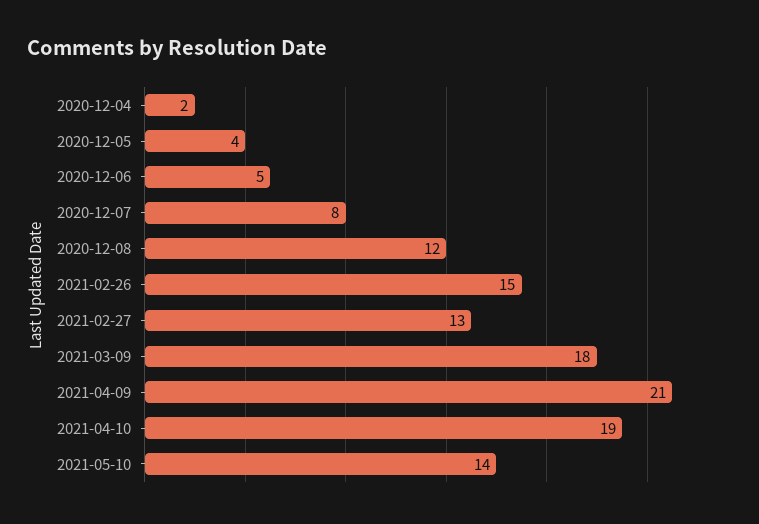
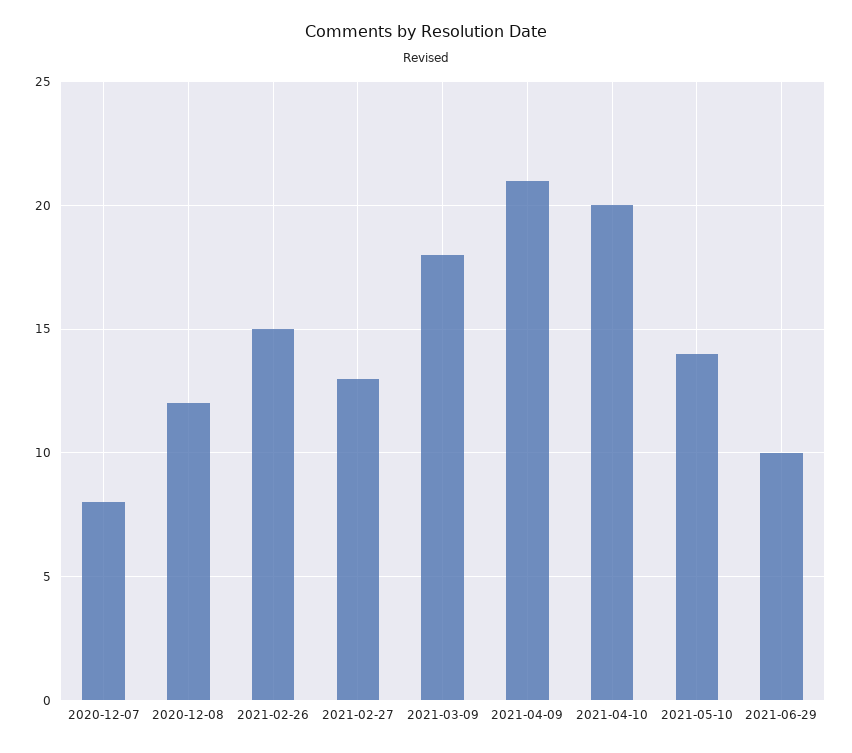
2020-12-04: 2 -> none
2020-12-05: 4 -> none
2020-12-06: 5 -> none
2021-04-10: 19 -> 20
2021-06-29: none -> 10

